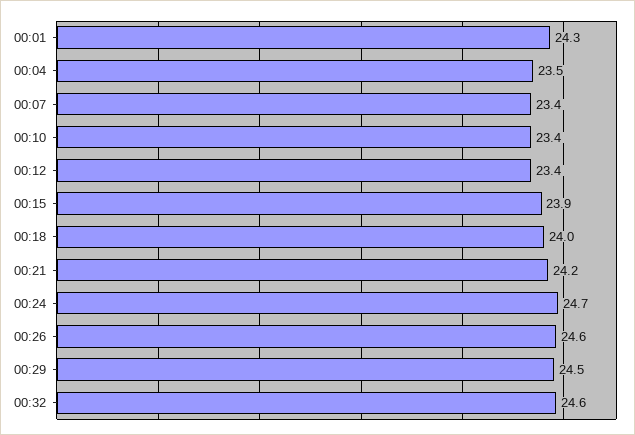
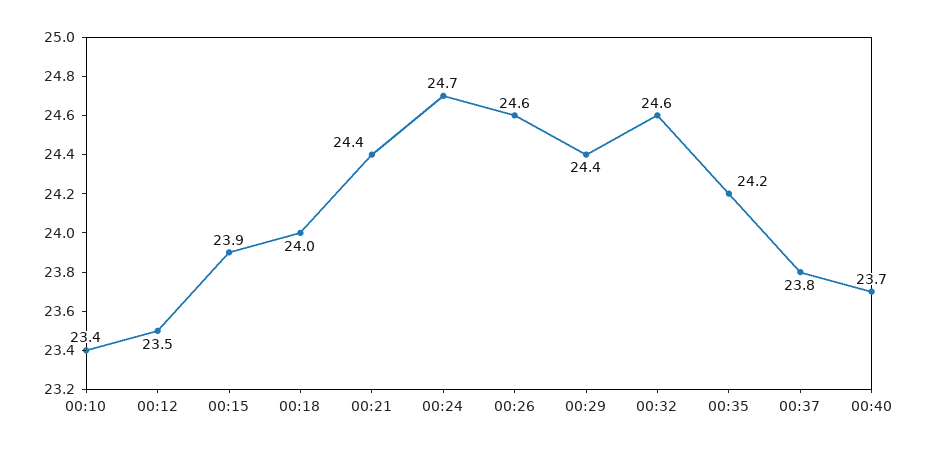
00:01: 24.3 -> none
00:04: 23.5 -> none
00:07: 23.4 -> none
00:12: 23.4 -> 23.5
00:21: 24.2 -> 24.4
00:29: 24.5 -> 24.4
00:35: none -> 24.2
00:37: none -> 23.8
00:40: none -> 23.7

